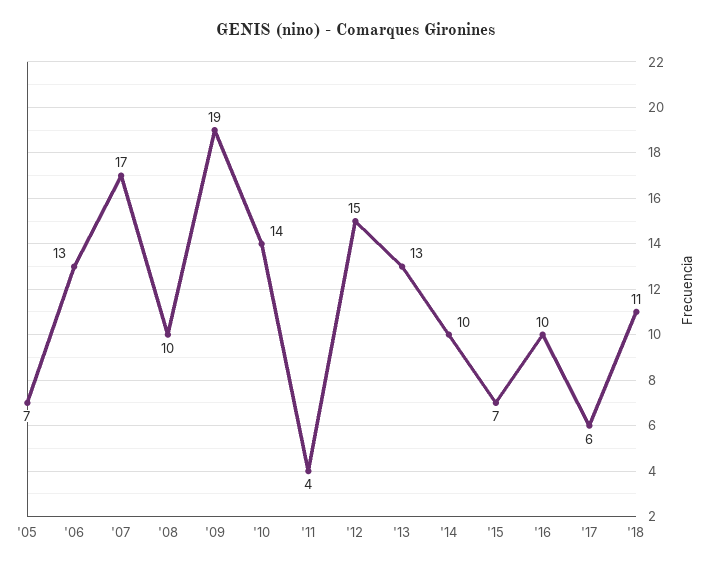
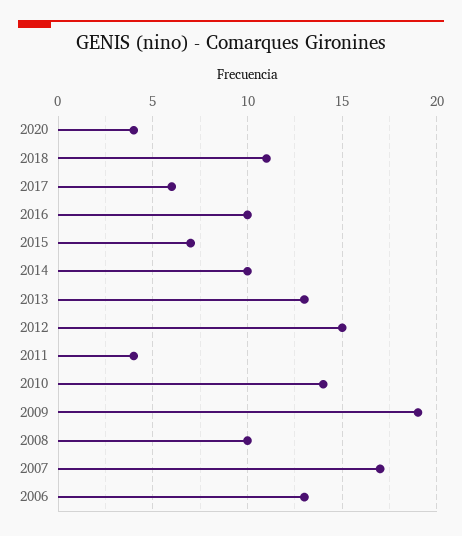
'05: 7 -> none
2020: none -> 4

